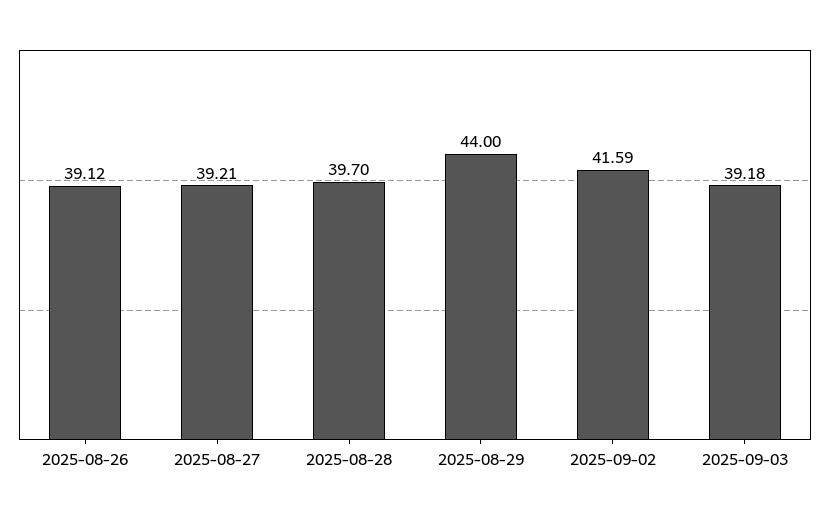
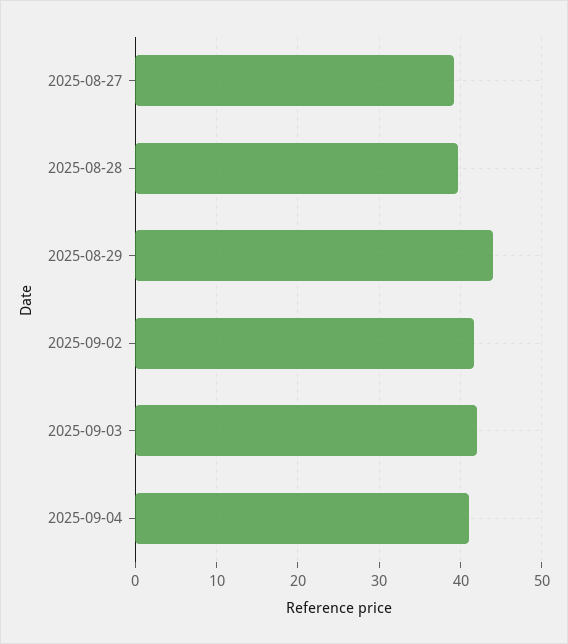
2025-08-26: 39.12 -> none
2025-09-03: 39.18 -> 42
2025-09-04: none -> 41

